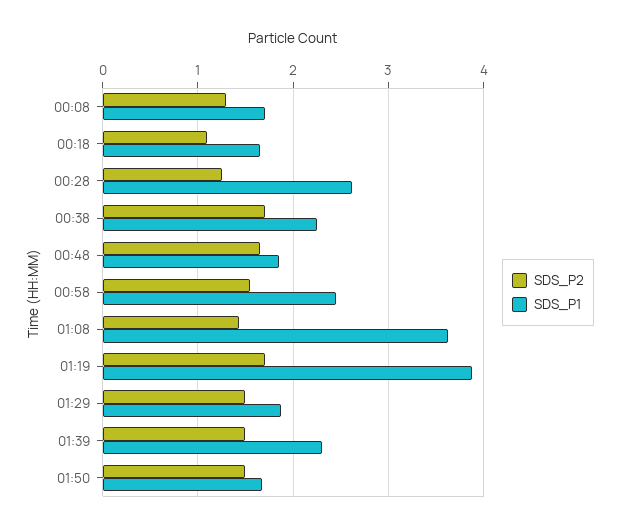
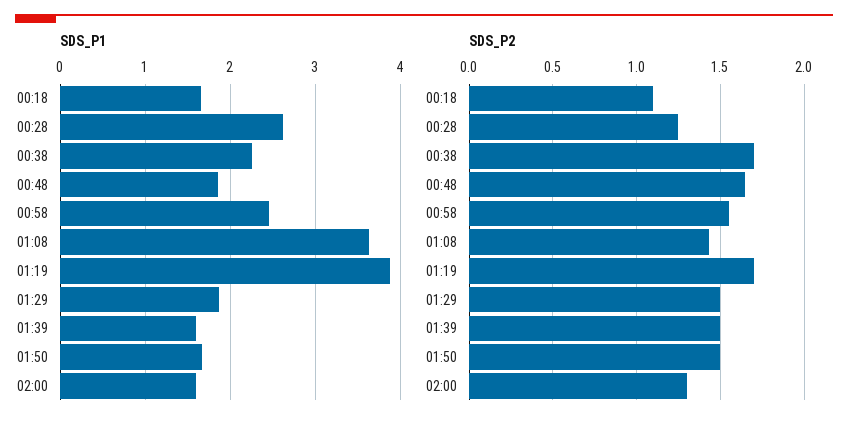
SDS_P2, 00:08: 1.3 -> none
SDS_P1, 00:08: 1.7 -> none
SDS_P1, 01:39: 2.3 -> 1.6
SDS_P1, 02:00: none -> 1.6
SDS_P2, 02:00: none -> 1.3

